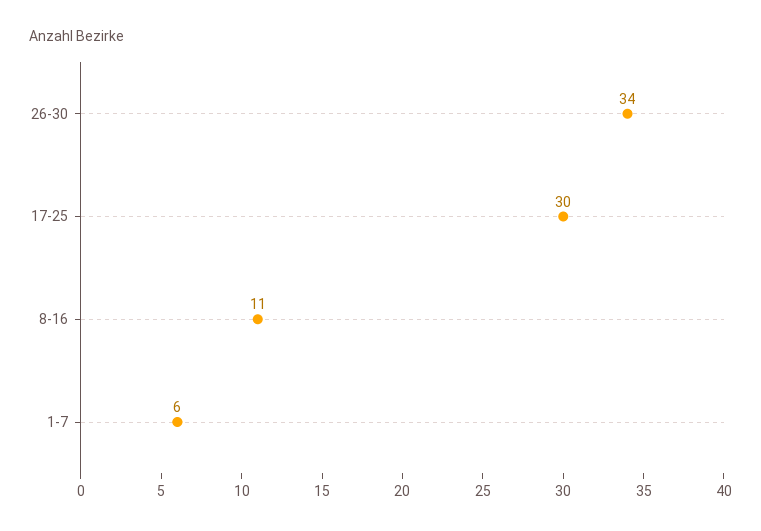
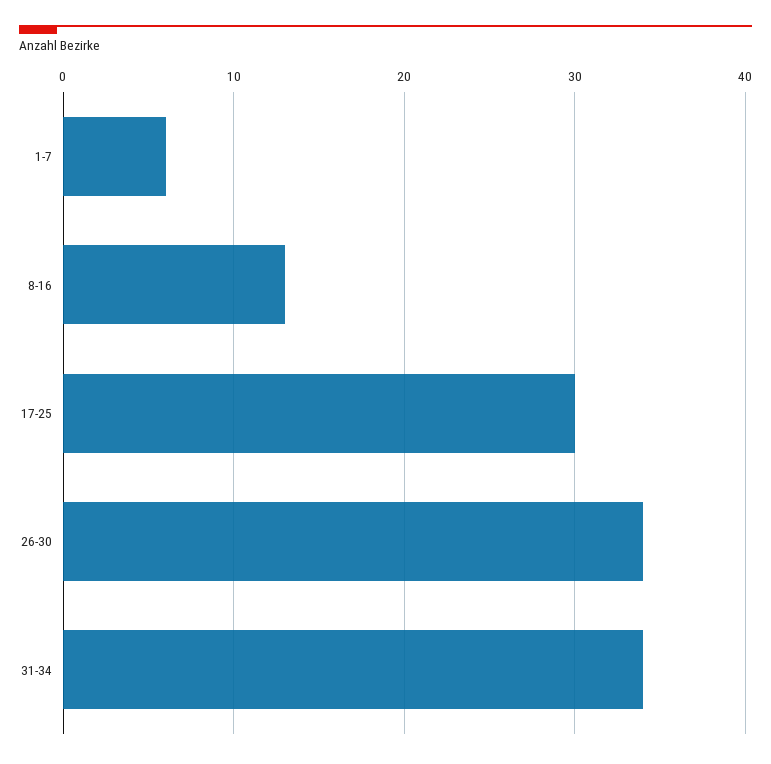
8-16: 11 -> 13
31-34: none -> 34

